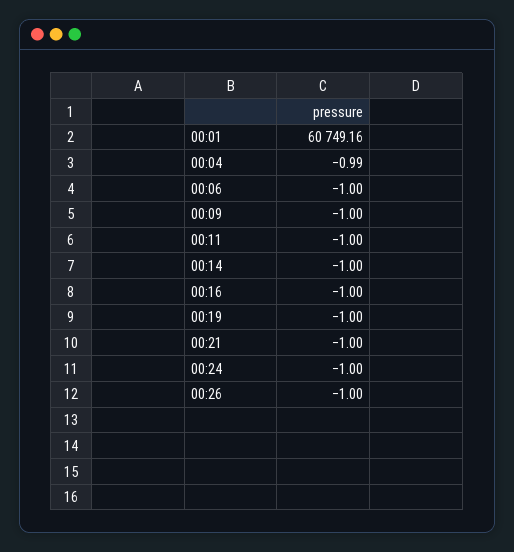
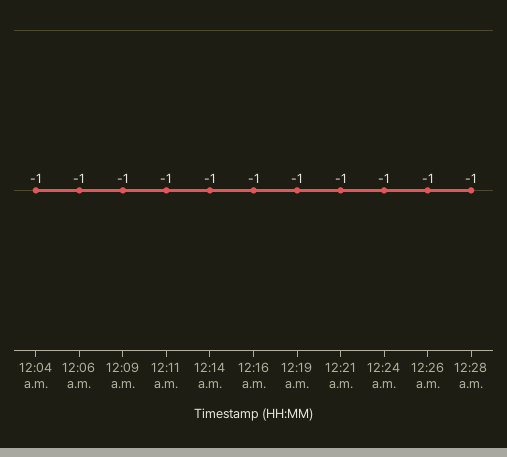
00:01: 60749.16 -> none
00:04: -0.99 -> -1
12:28 a.m.: none -> -1

